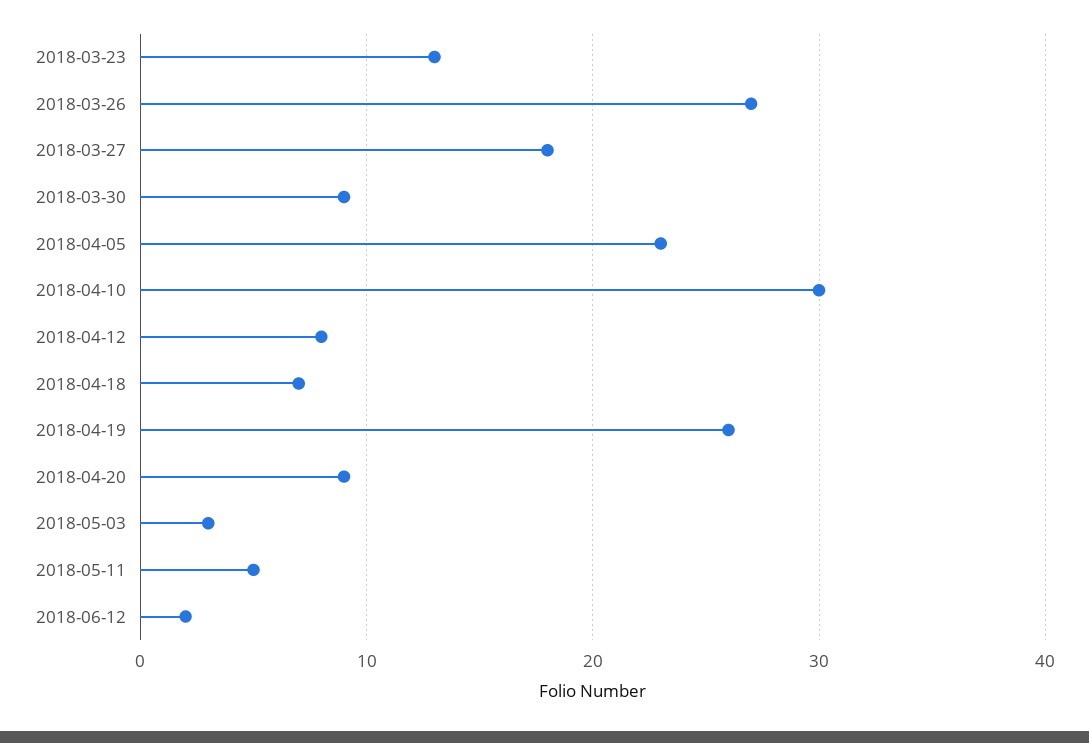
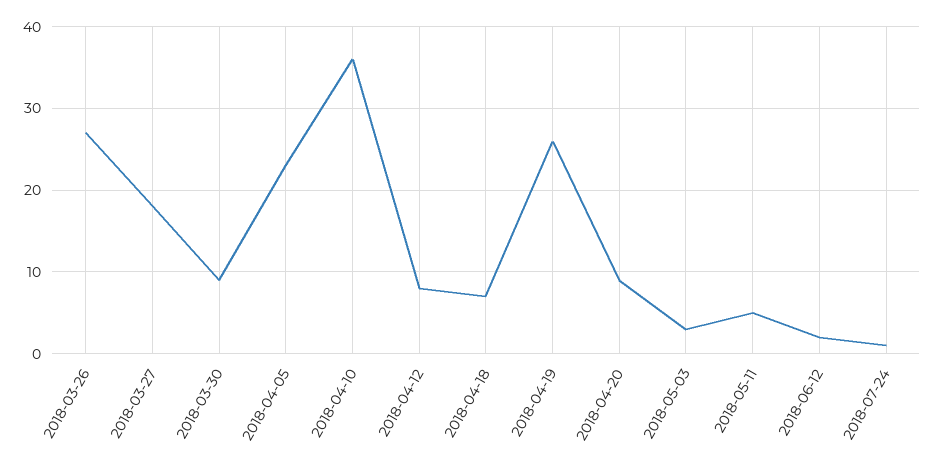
2018-03-23: 13 -> none
2018-04-10: 30 -> 36
2018-07-24: none -> 1

